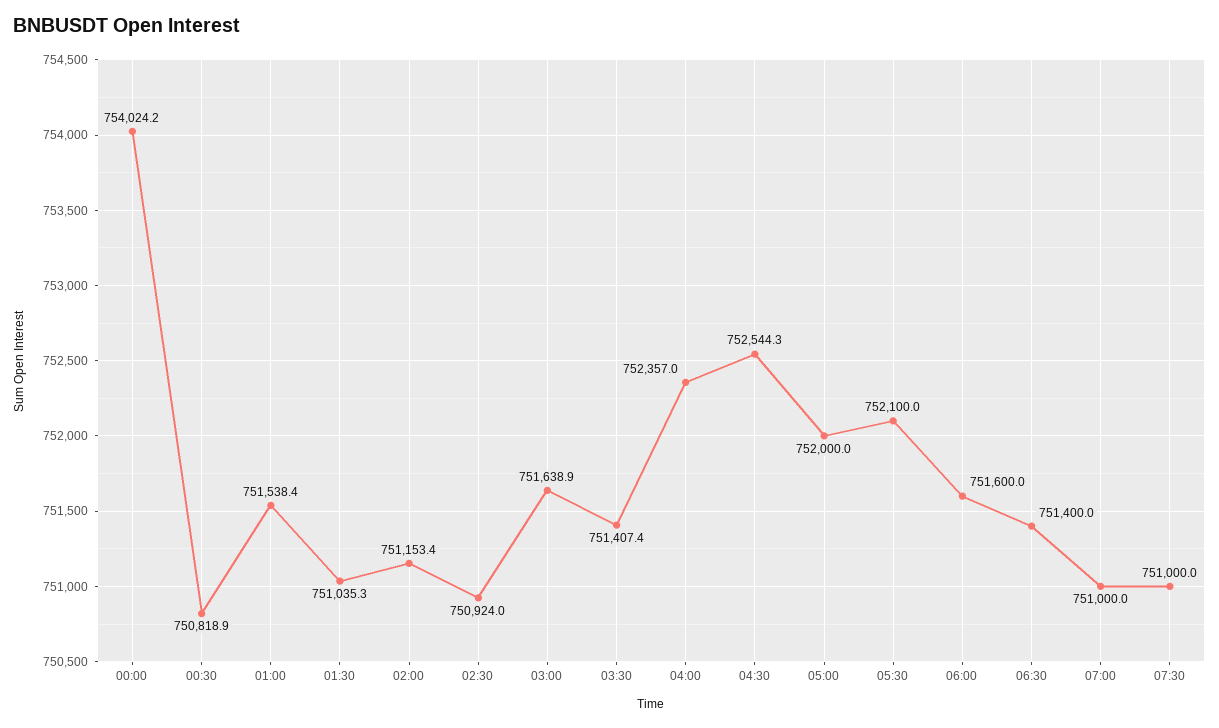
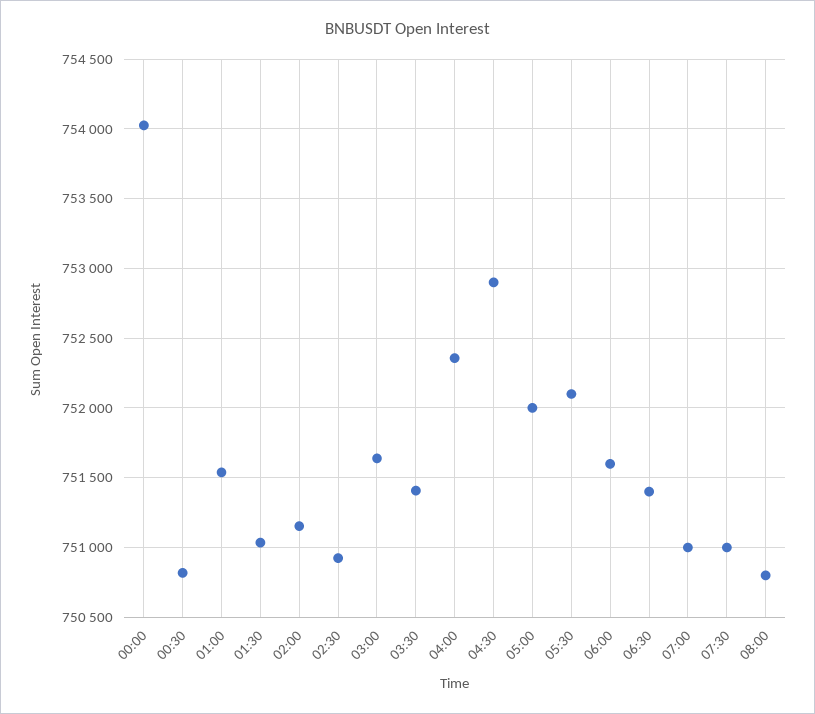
04:30: 752544.3 -> 752900
08:00: none -> 750800

